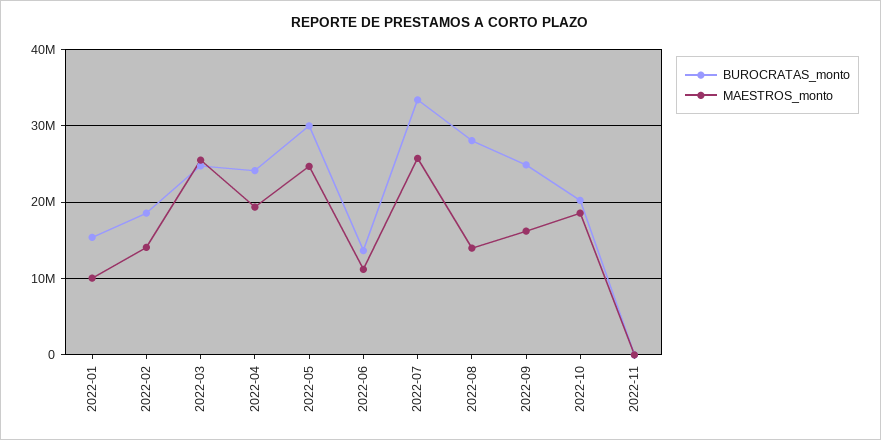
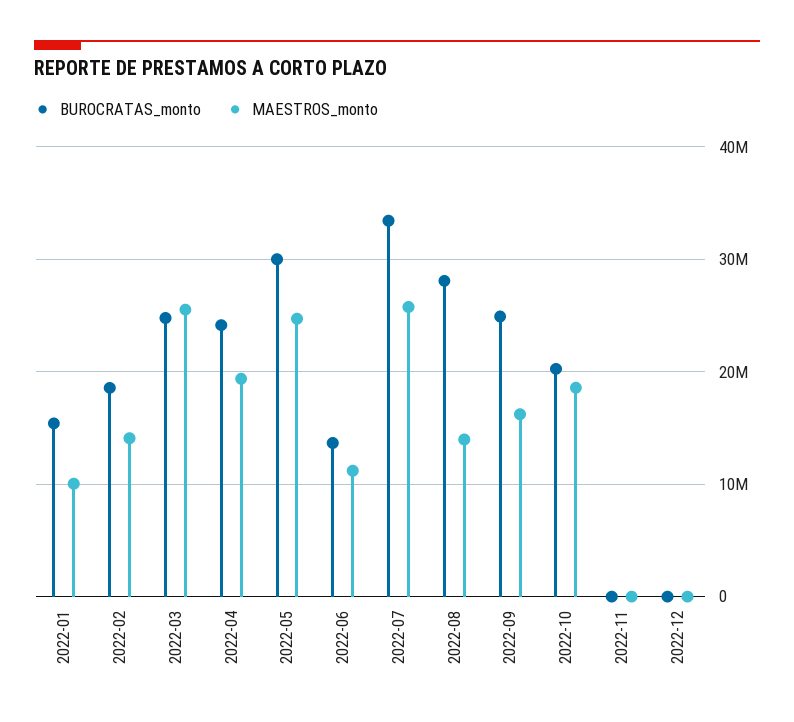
BUROCRATAS_monto, 2022-12: none -> 0
MAESTROS_monto, 2022-12: none -> 0

